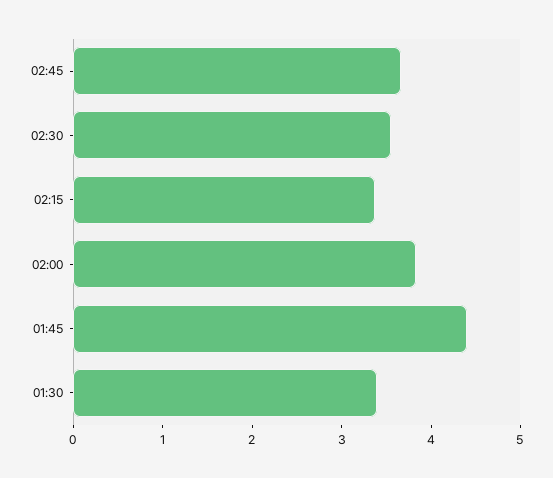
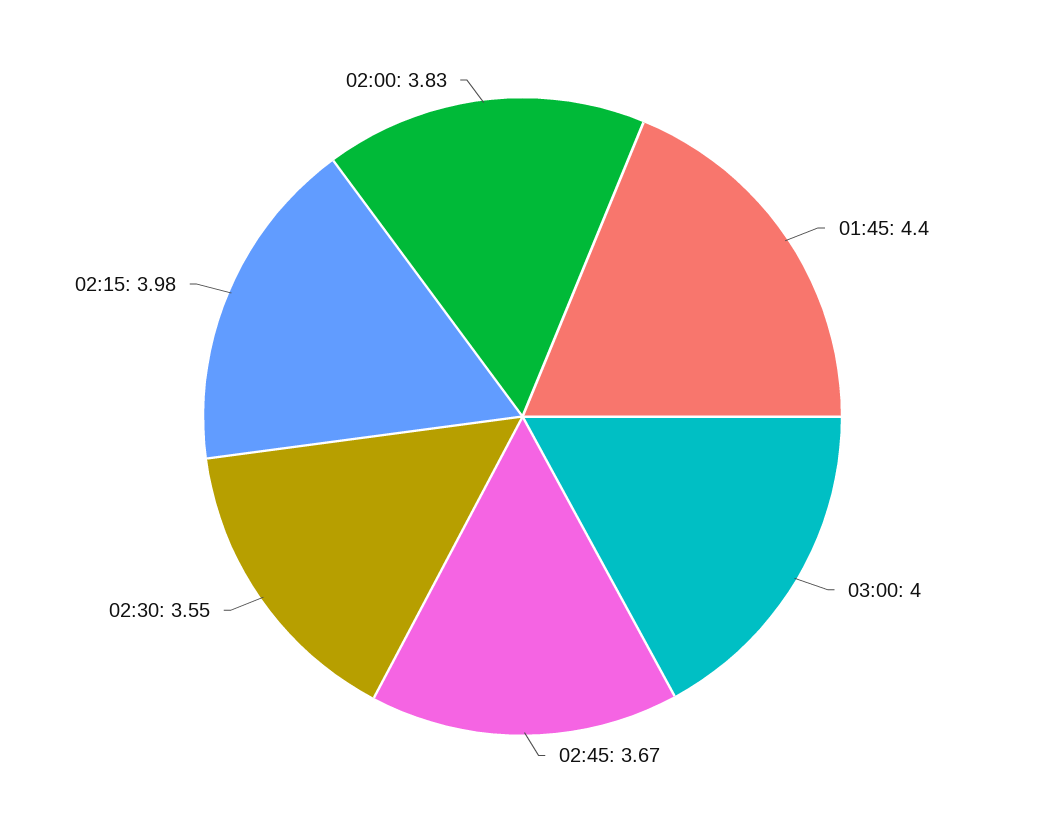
02:15: 3.4 -> 3.98
01:30: 3.4 -> none
03:00: none -> 4

